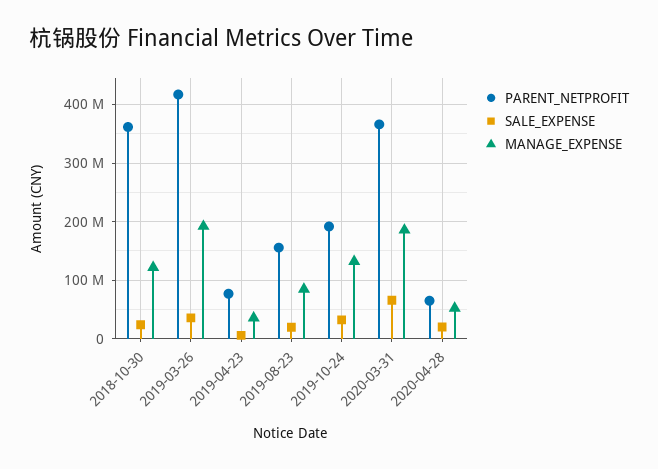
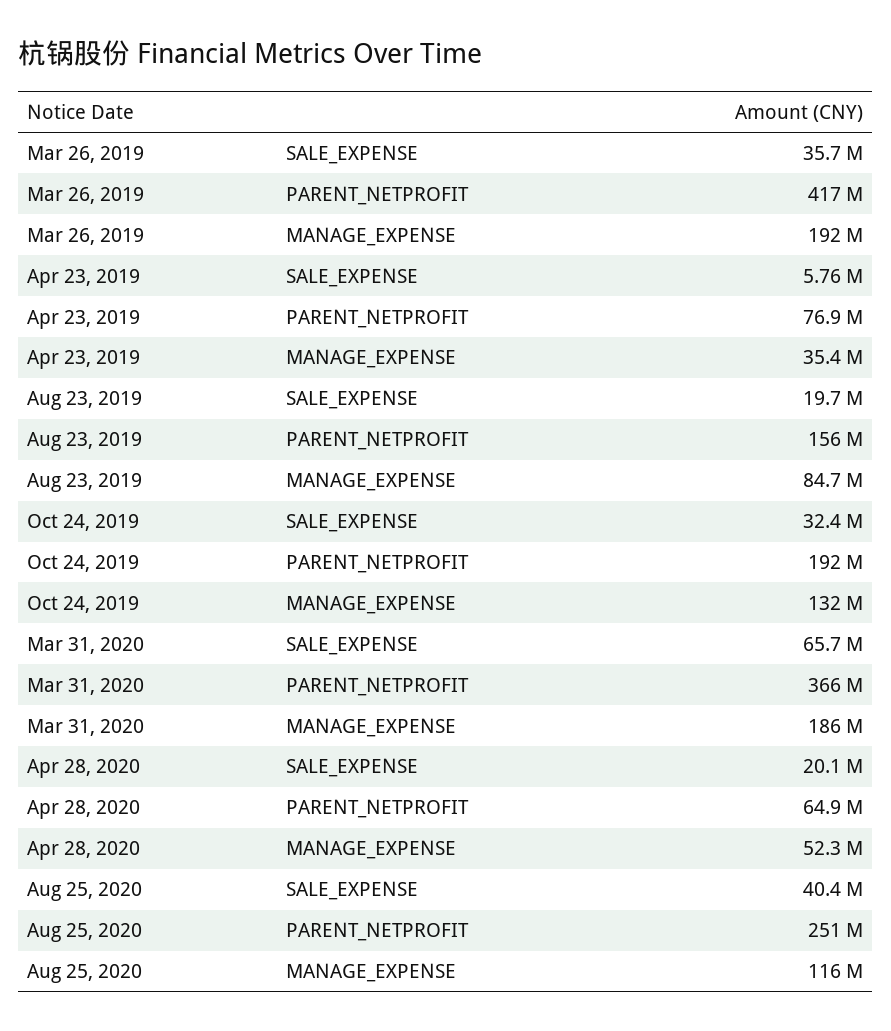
PARENT_NETPROFIT, 2018-10-30: 360000000 -> none
SALE_EXPENSE, 2018-10-30: 20000000 -> none
MANAGE_EXPENSE, 2018-10-30: 120000000 -> none
SALE_EXPENSE, Aug 25, 2020: none -> 40400000
PARENT_NETPROFIT, Aug 25, 2020: none -> 251000000
MANAGE_EXPENSE, Aug 25, 2020: none -> 116000000

